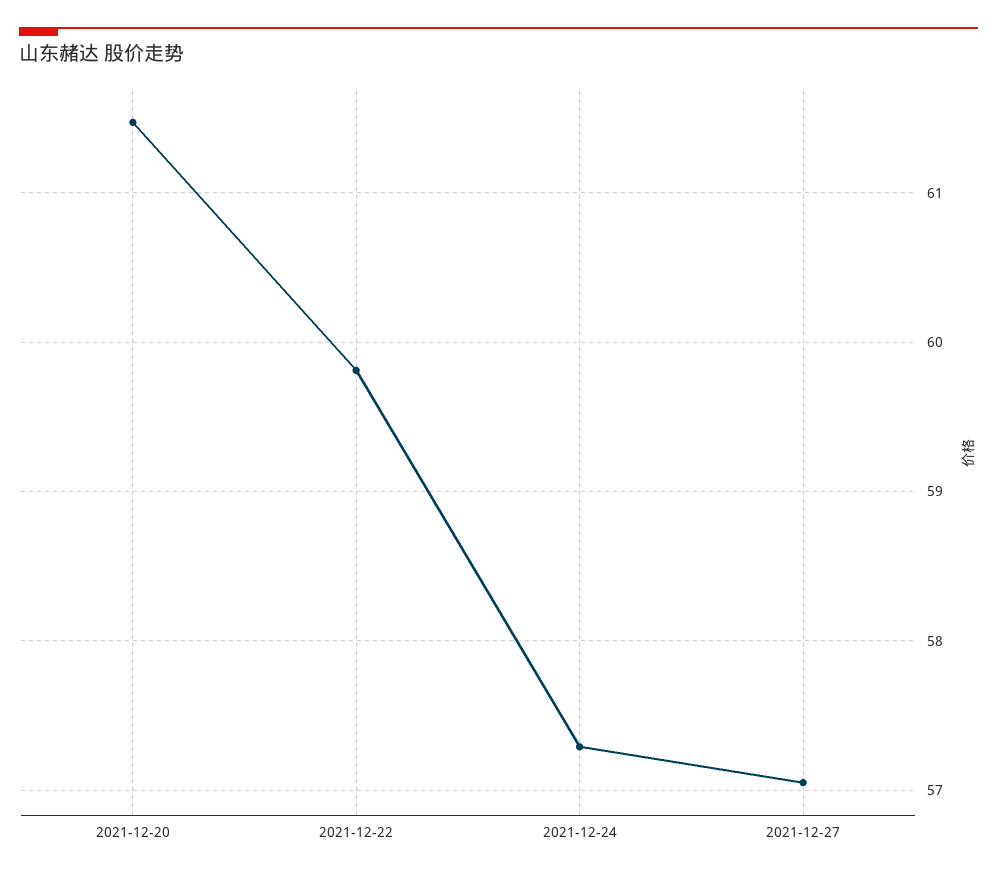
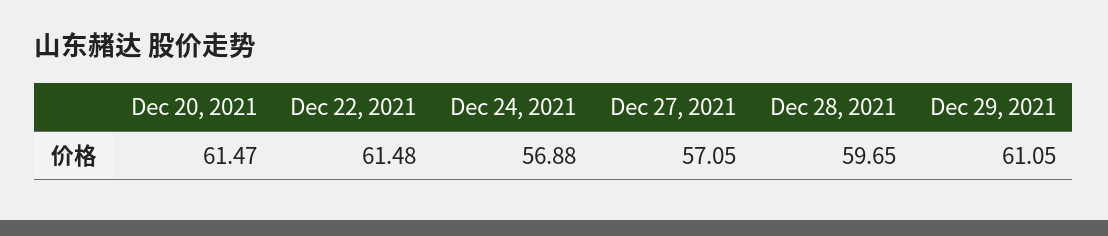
2021-12-22: 59.8 -> 61.48
2021-12-24: 57.3 -> 56.88
Dec 28, 2021: none -> 59.65
Dec 29, 2021: none -> 61.05

